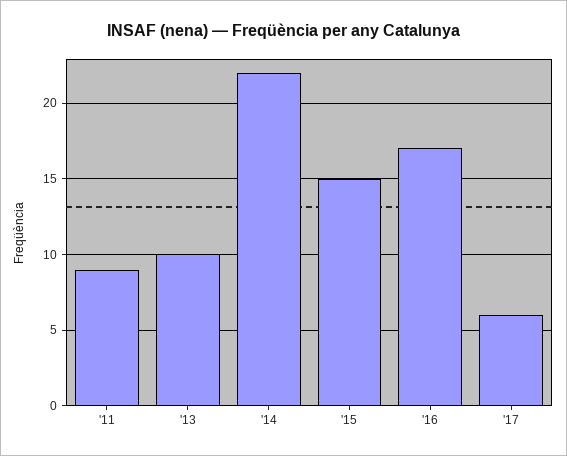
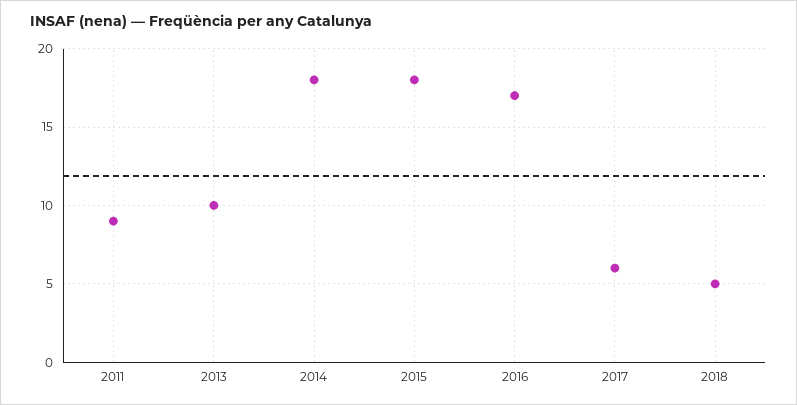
'14: 22 -> 18
'15: 15 -> 18
2018: none -> 5

